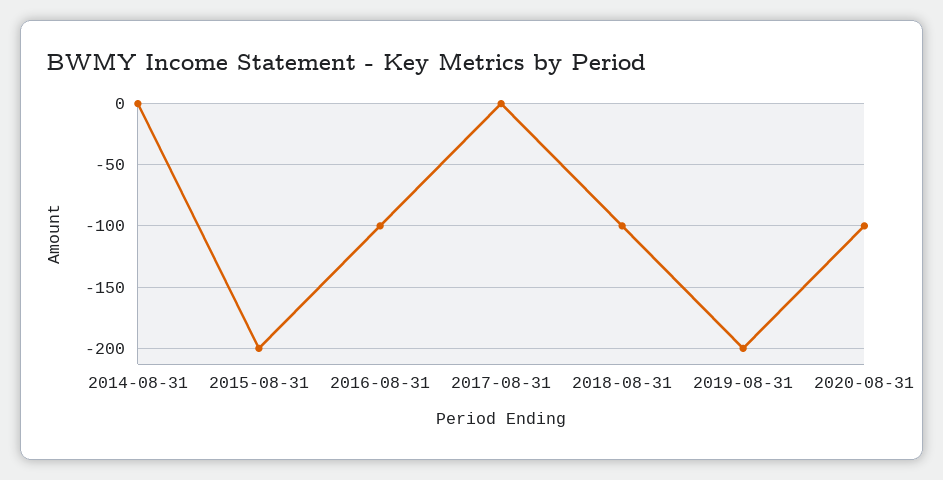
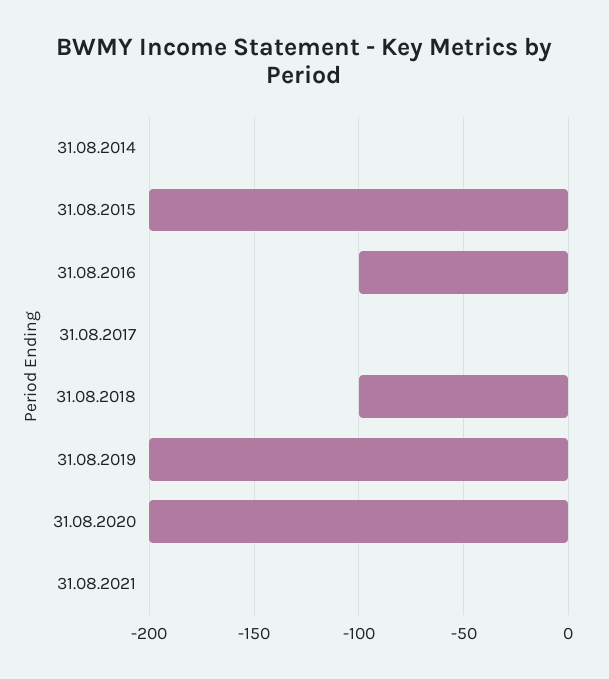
2020-08-31: -100 -> -200
31.08.2021: none -> 0

